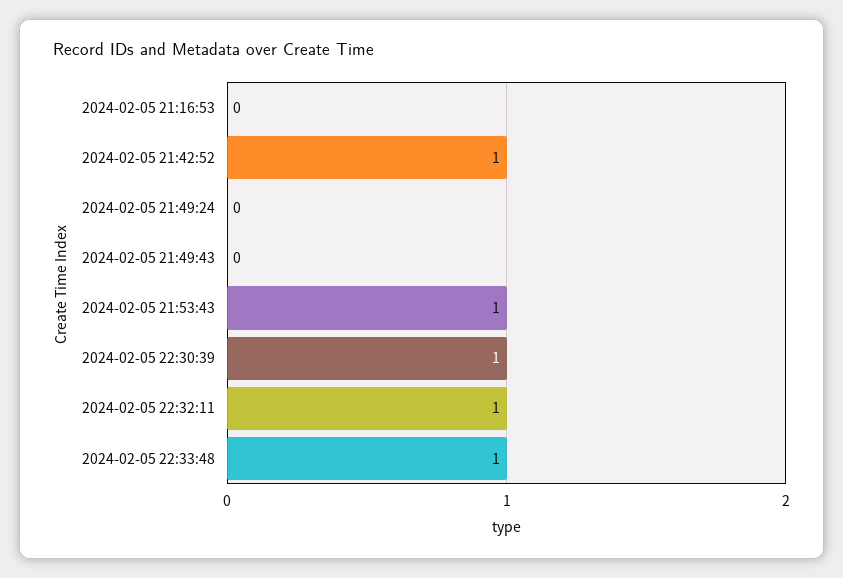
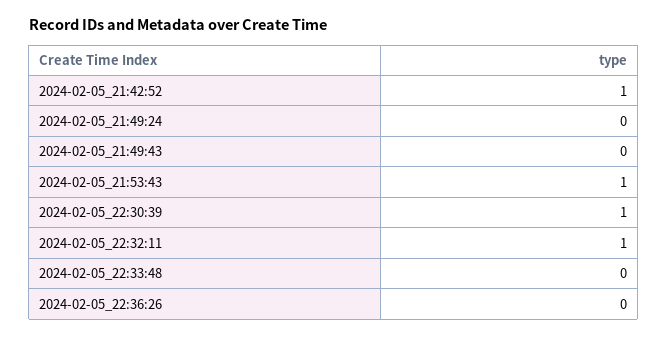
2024-02-05 21:16:53: 0 -> none
2024-02-05 22:33:48: 1 -> 0
2024-02-05_22:36:26: none -> 0

